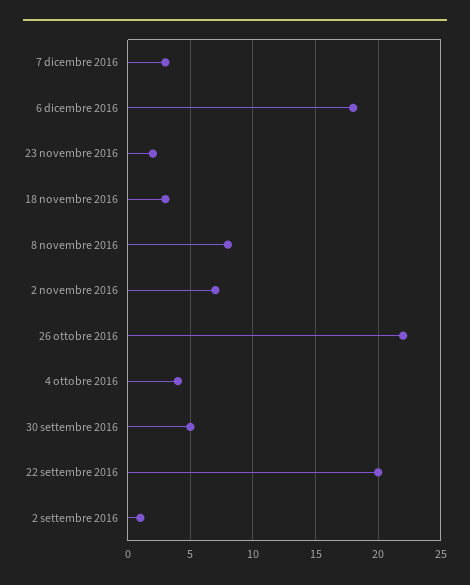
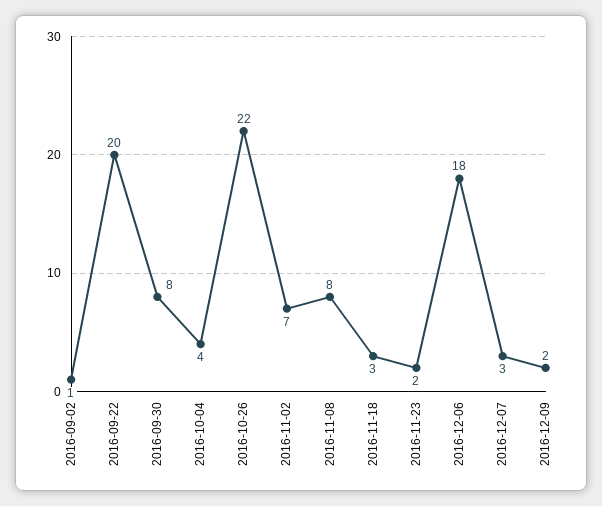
30 settembre 2016: 5 -> 8
2016-12-09: none -> 2

